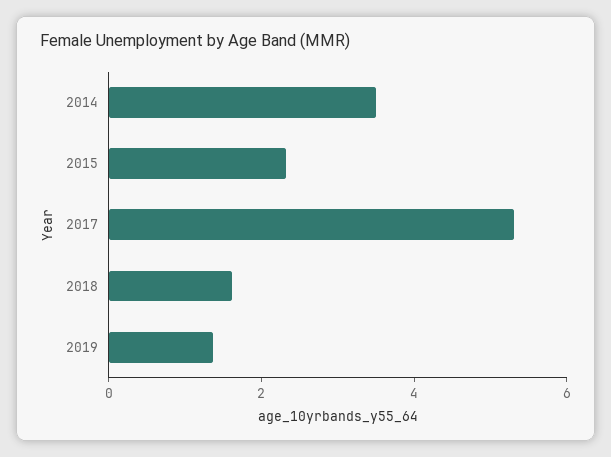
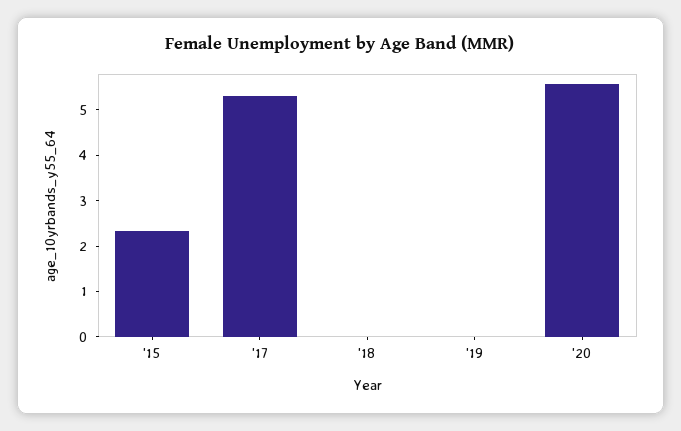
2014: 3.5 -> none
2018: 1.5 -> 0
2019: 1.5 -> 0
'20: none -> 5.6

